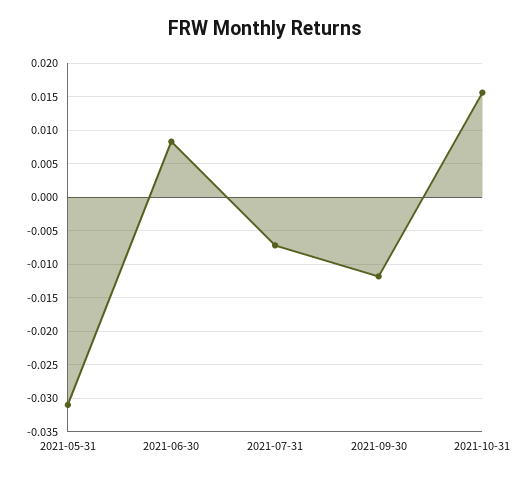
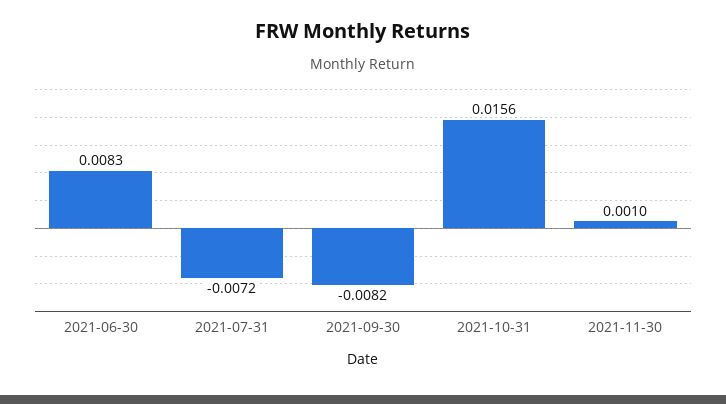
2021-05-31: -0.031 -> none
2021-09-30: -0.012 -> -0.0082
2021-11-30: none -> 0.001

